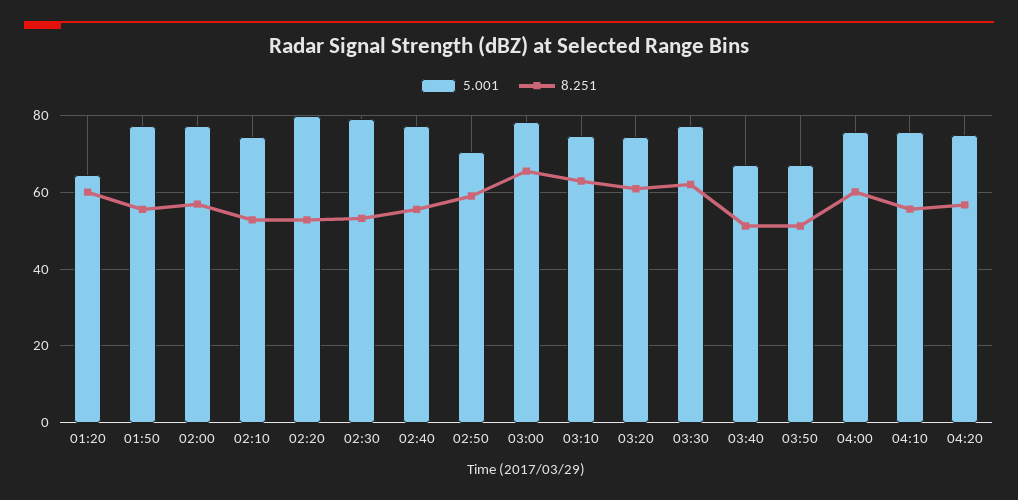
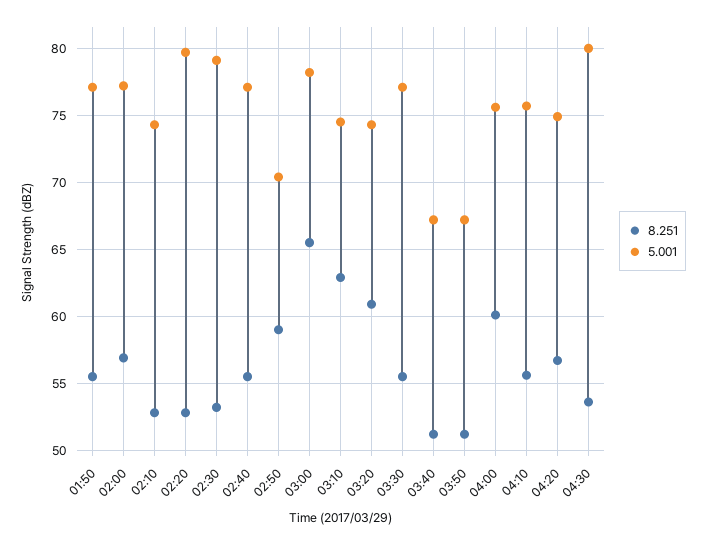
5.001, 01:20: 64 -> none
8.251, 01:20: 60 -> none
8.251, 03:30: 62 -> 55.5
8.251, 04:30: none -> 53.5
5.001, 04:30: none -> 80

